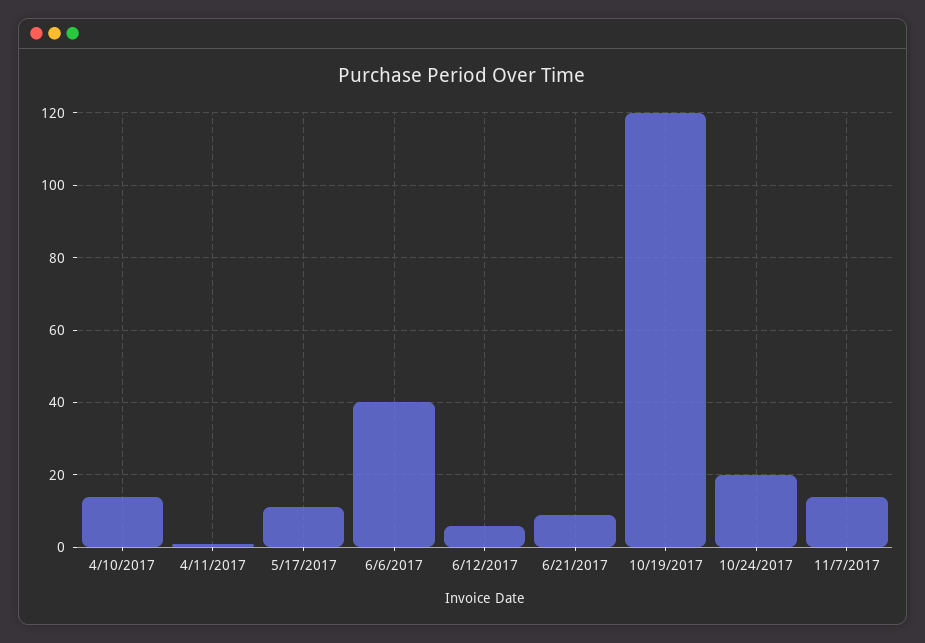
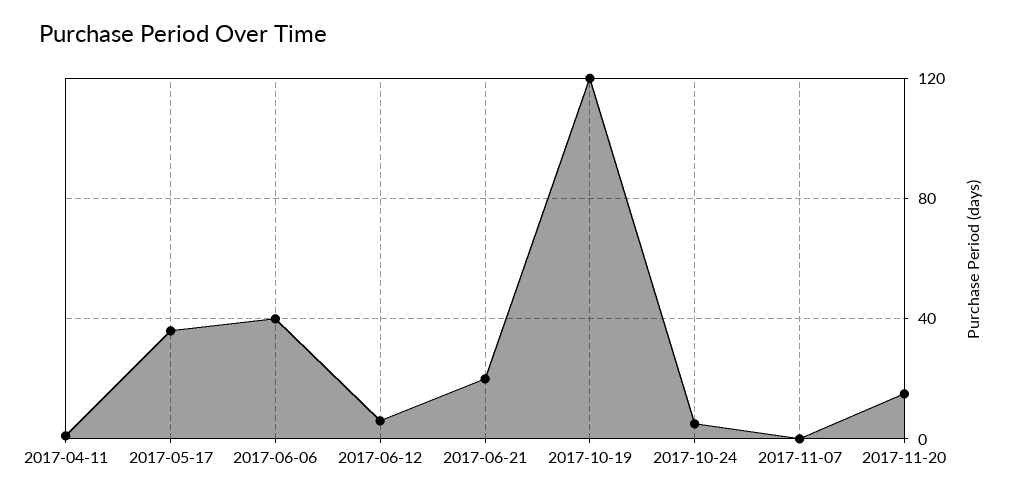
4/10/2017: 15 -> none
5/17/2017: 10 -> 35
6/21/2017: 10 -> 20
10/24/2017: 20 -> 5
11/7/2017: 15 -> 0
2017-11-20: none -> 15

